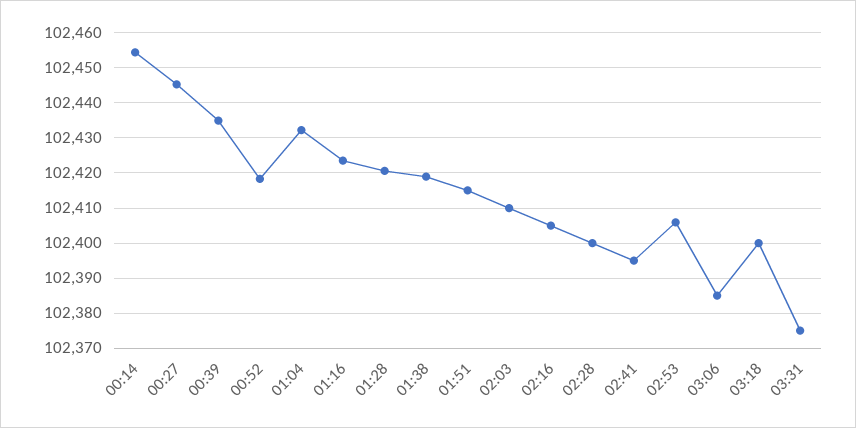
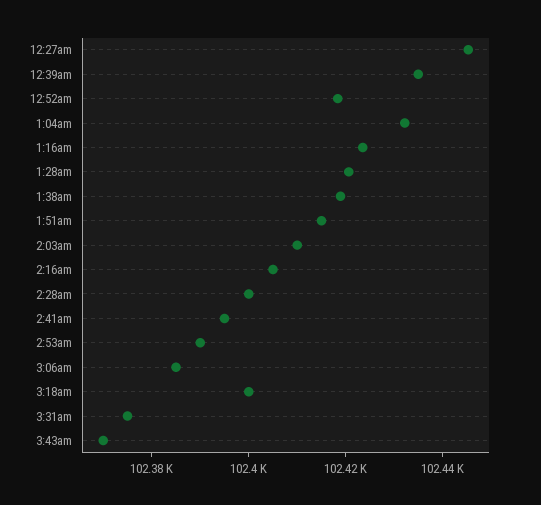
00:14: 102454 -> none
02:53: 102406 -> 102390
3:43am: none -> 102370

